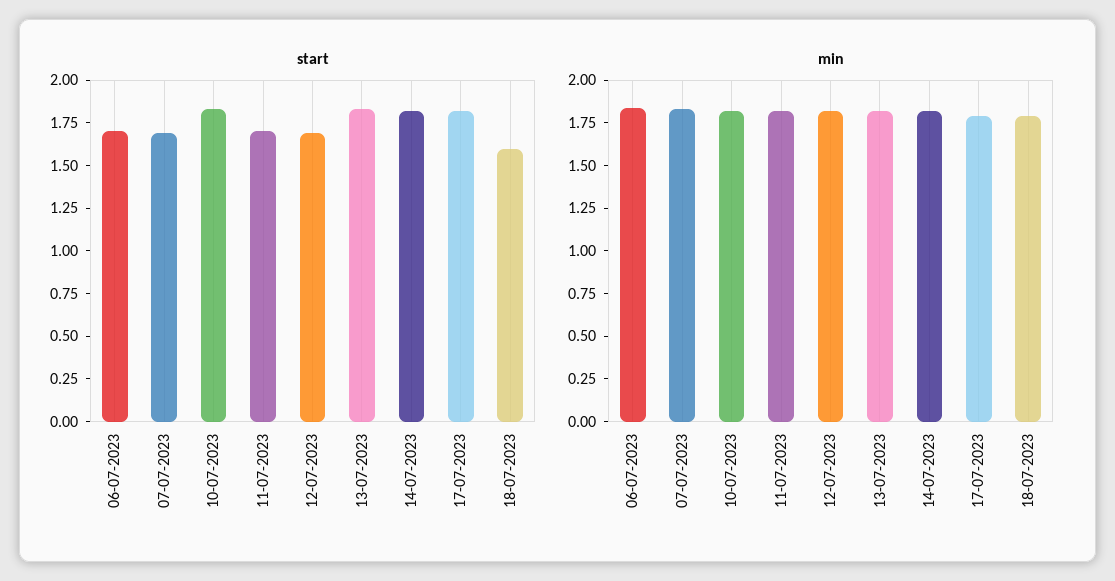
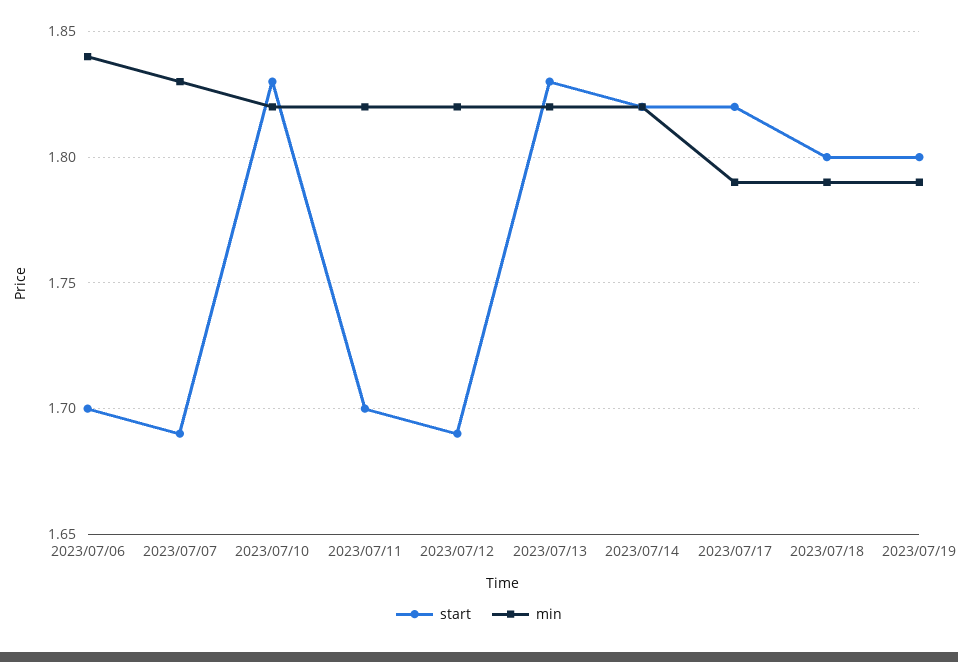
start, 18-07-2023: 1.6 -> 1.8
start, 2023/07/19: none -> 1.8
min, 2023/07/19: none -> 1.79

